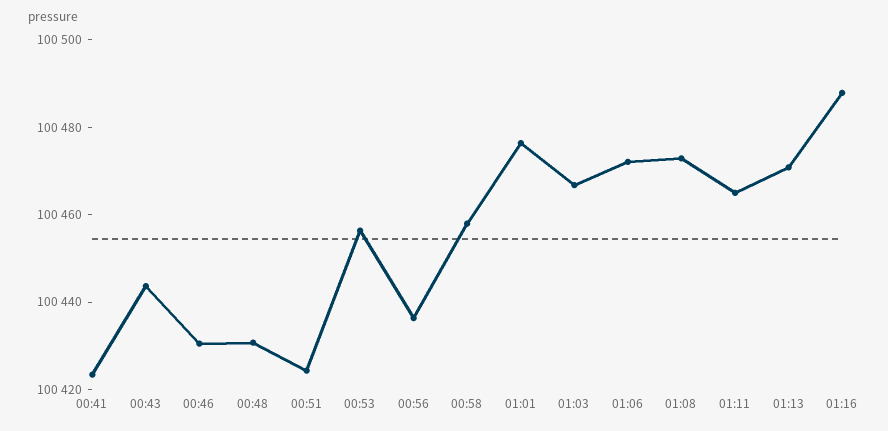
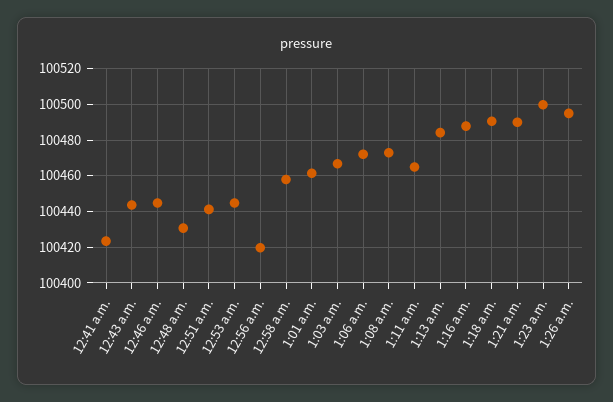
00:46: 100430 -> 100445
00:51: 100425 -> 100440
00:53: 100455 -> 100445
00:56: 100435 -> 100420
01:01: 100475 -> 100460
01:13: 100470 -> 100485
1:18 a.m.: none -> 100490
1:21 a.m.: none -> 100490
1:23 a.m.: none -> 100500
1:26 a.m.: none -> 100495

